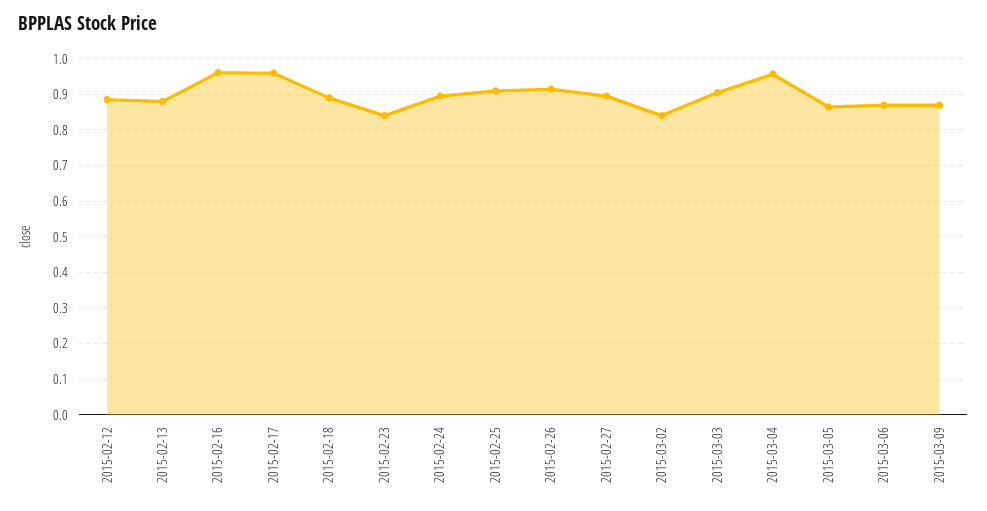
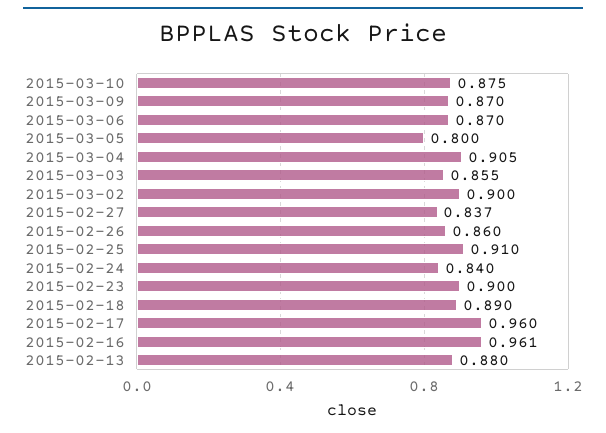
2015-02-12: 0.88 -> none
2015-02-23: 0.84 -> 0.9
2015-02-24: 0.9 -> 0.84
2015-02-26: 0.92 -> 0.86
2015-02-27: 0.9 -> 0.837
2015-03-02: 0.84 -> 0.9
2015-03-03: 0.9 -> 0.855
2015-03-04: 0.96 -> 0.905
2015-03-05: 0.86 -> 0.8
2015-03-10: none -> 0.875

